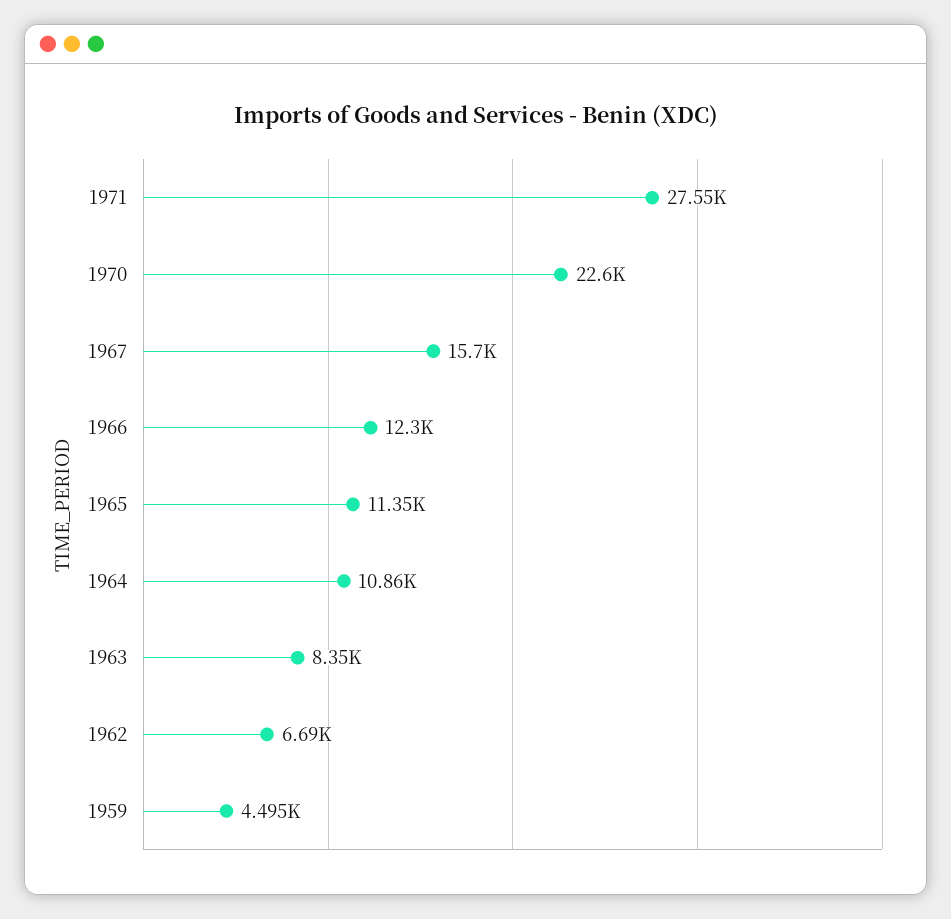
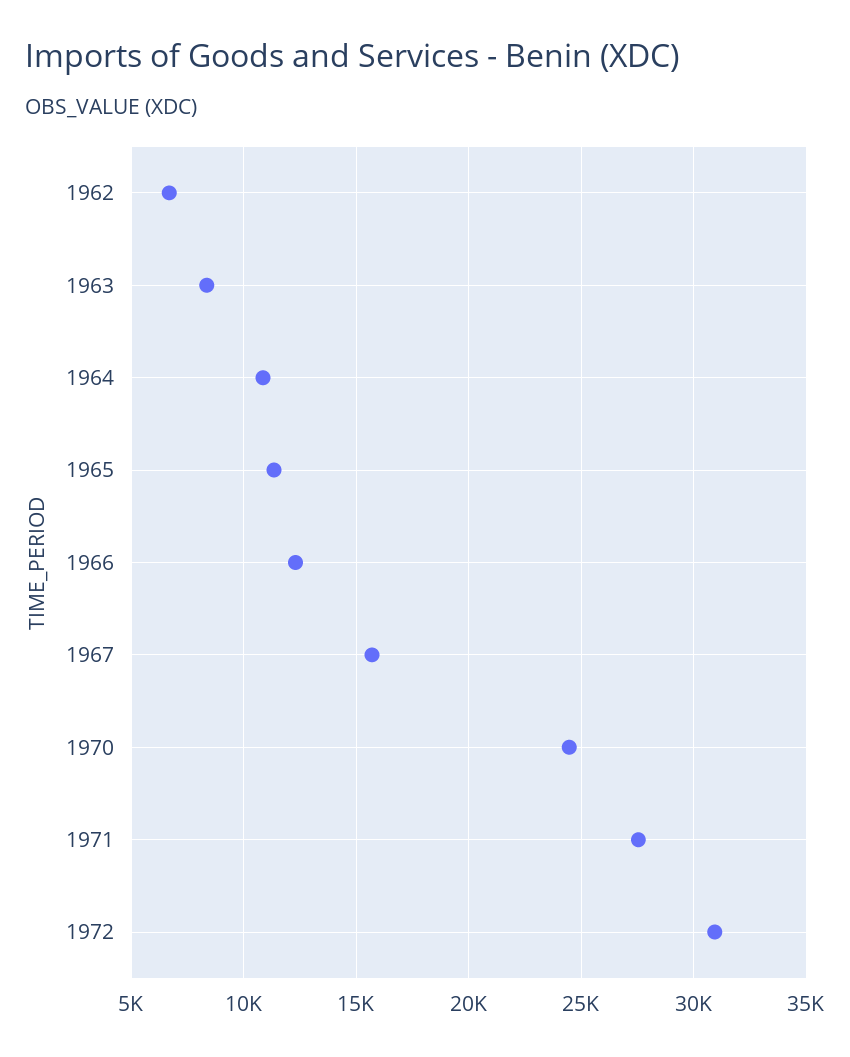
1970: 22600 -> 24500
1959: 4495 -> none
1972: none -> 31000

